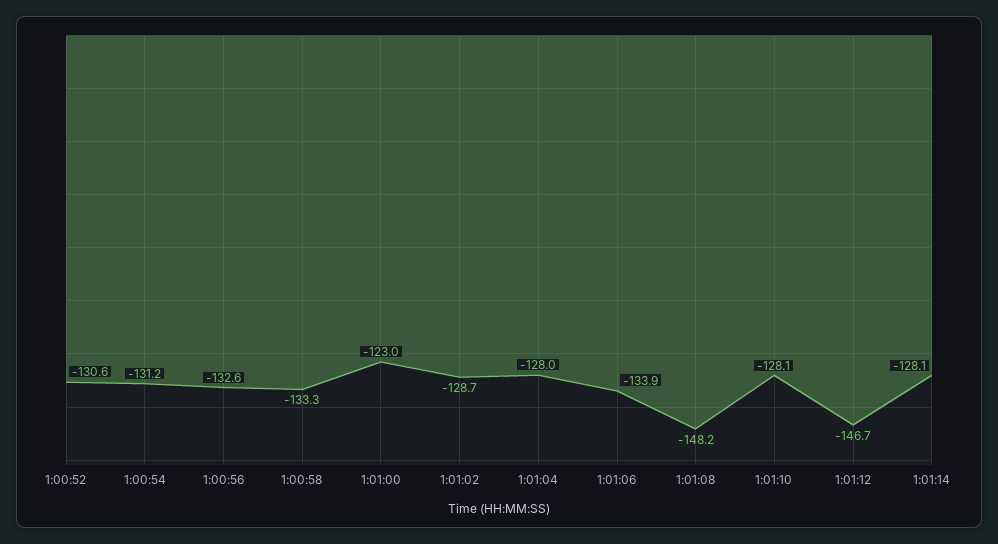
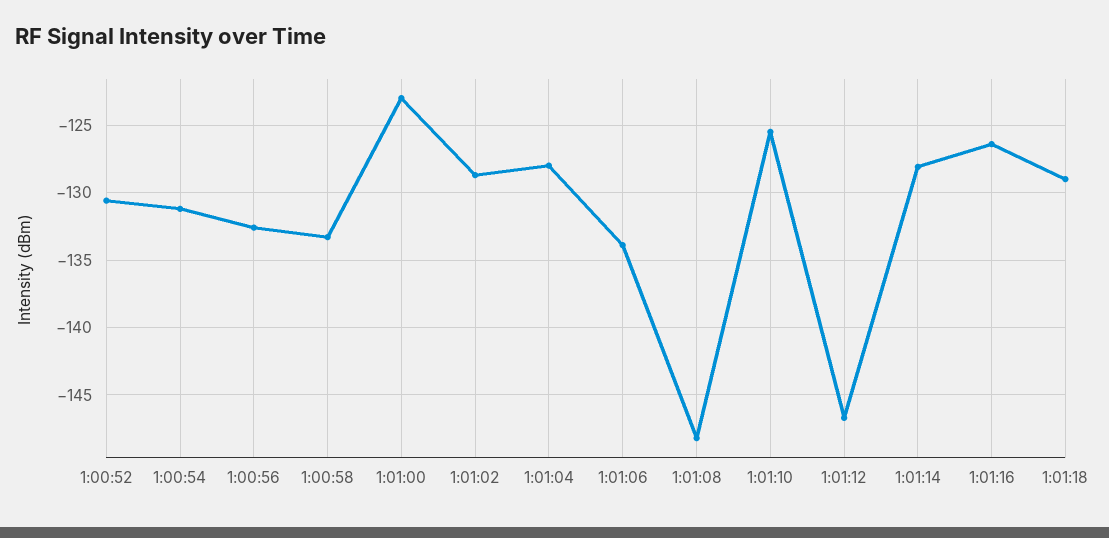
1:01:10: -128.1 -> -125.5
1:01:16: none -> -126.5
1:01:18: none -> -129

